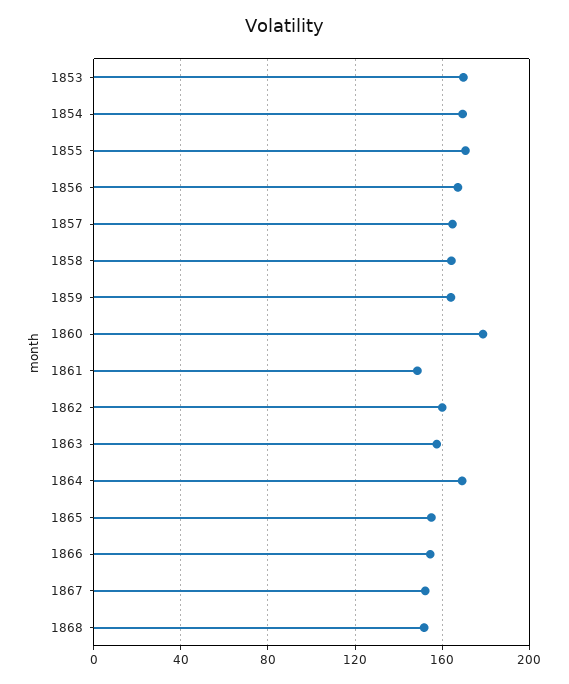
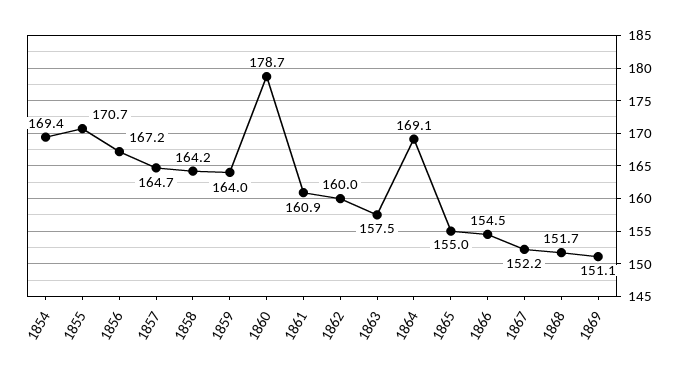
1853: 170 -> none
1861: 150 -> 160.9
1869: none -> 151.1

